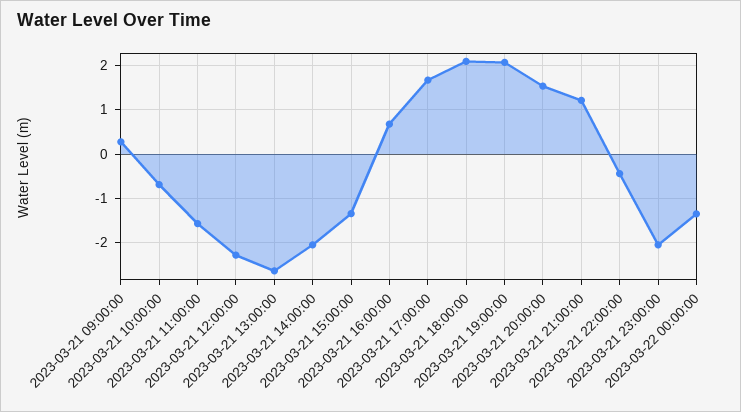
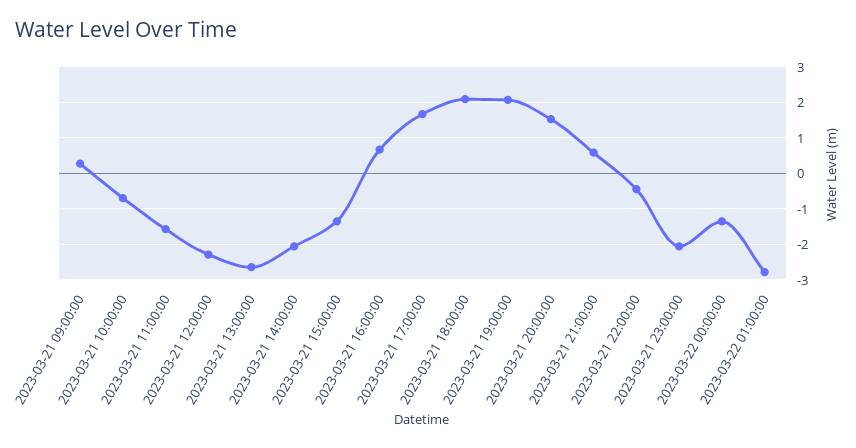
2023-03-21 21:00:00: 1.2 -> 0.6
2023-03-22 01:00:00: none -> -2.8

